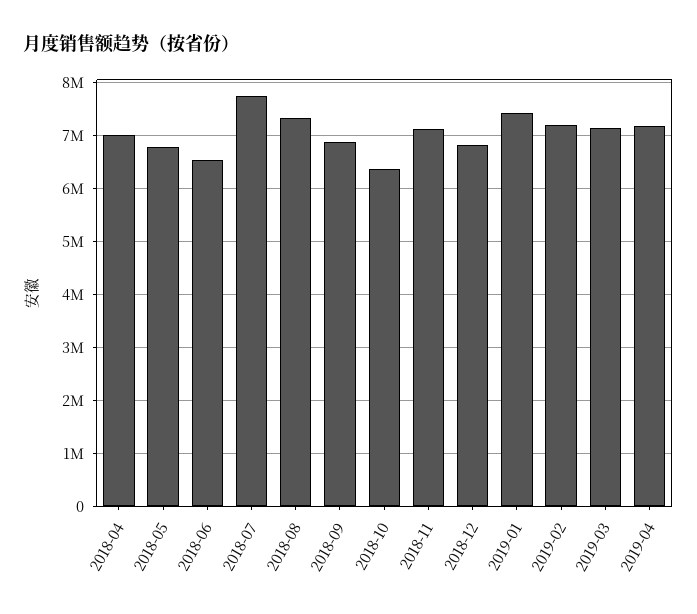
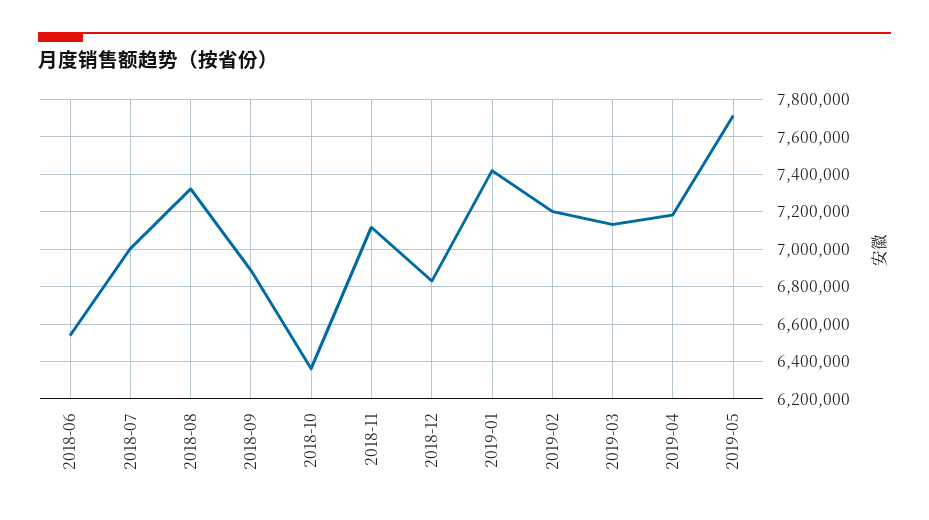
2018-04: 7000000 -> none
2018-05: 6800000 -> none
2018-07: 7800000 -> 7000000
2019-05: none -> 7700000

